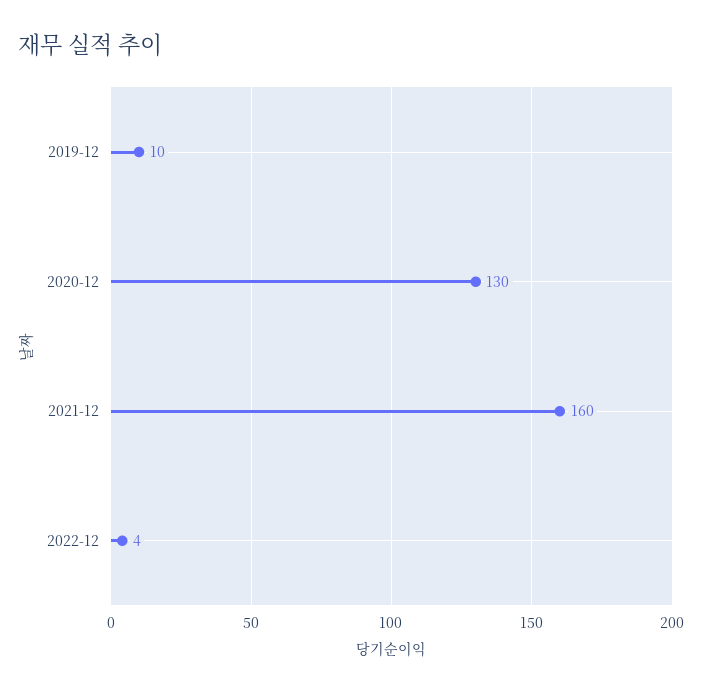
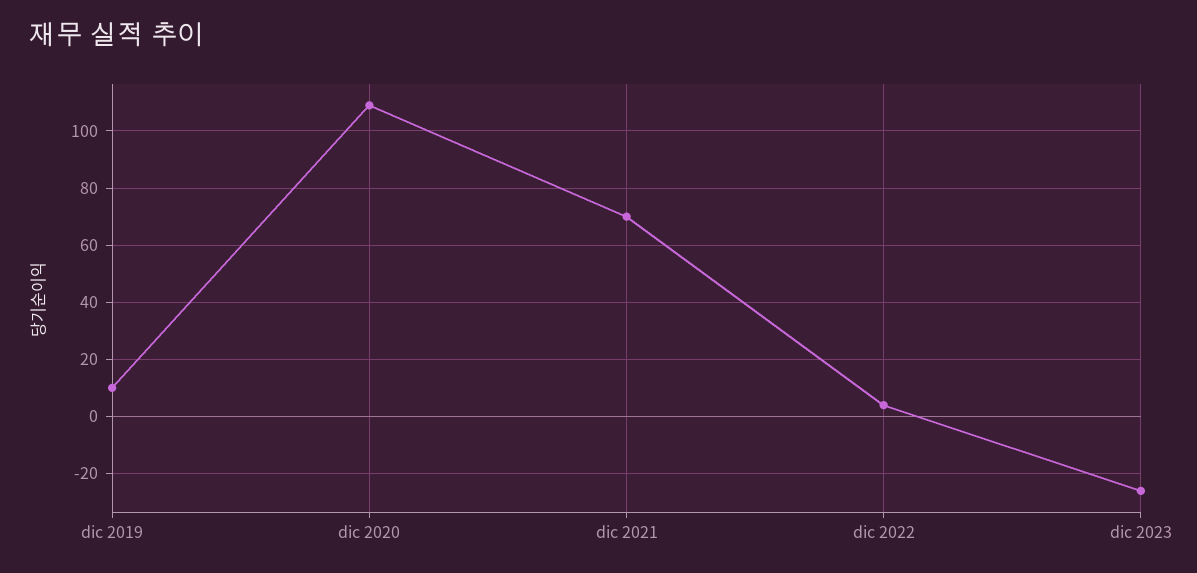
2020-12: 130 -> 110
2021-12: 160 -> 70
dic 2023: none -> -25

